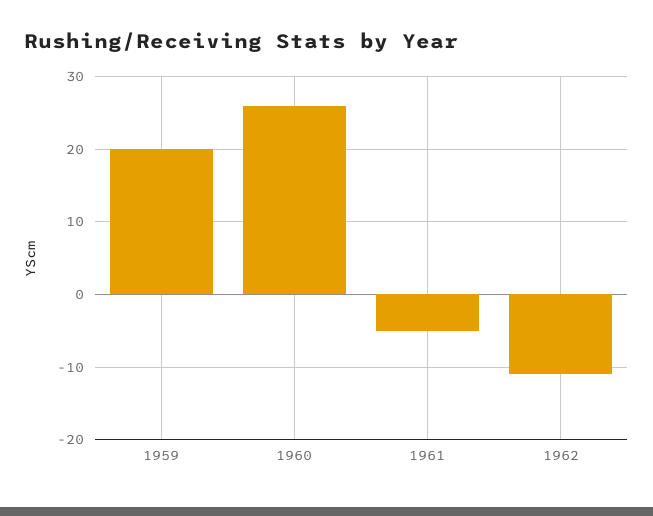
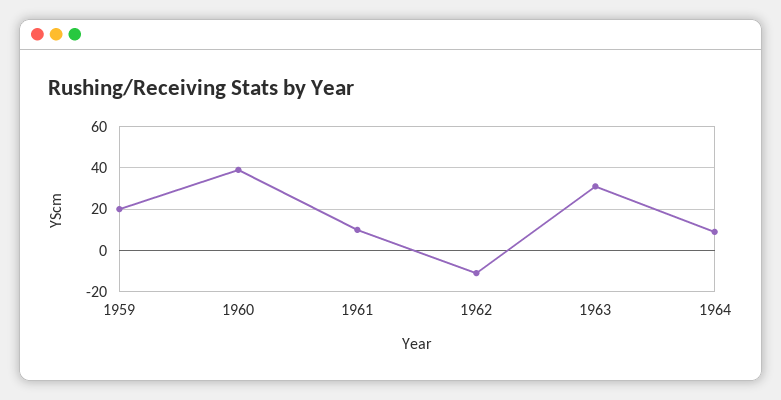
1960: 26 -> 40
1961: -5 -> 10
1963: none -> 30
1964: none -> 10

